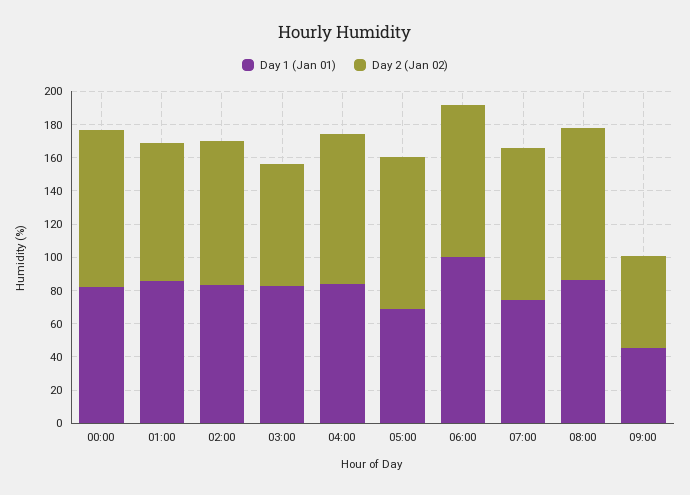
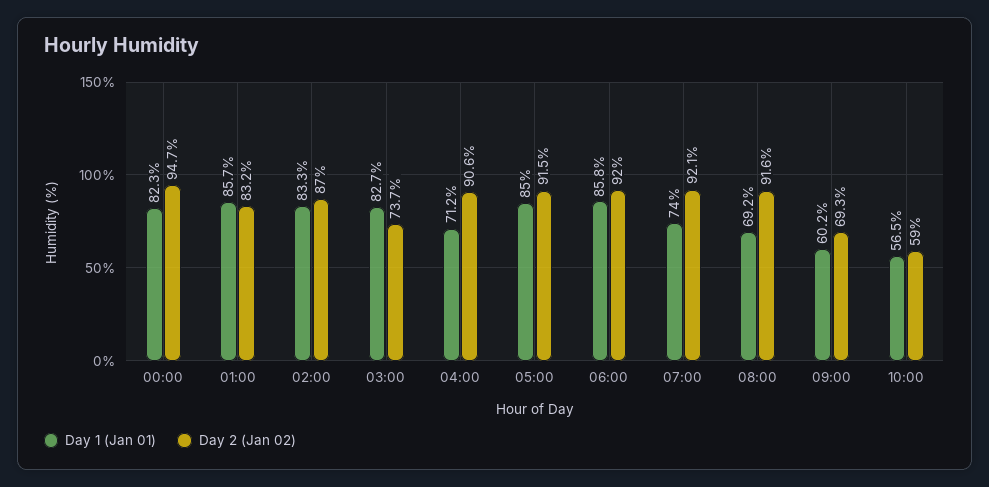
Day 1 (Jan 01), 04:00: 85 -> 71.2
Day 1 (Jan 01), 05:00: 70 -> 85
Day 1 (Jan 01), 06:00: 100 -> 85.8
Day 1 (Jan 01), 08:00: 85 -> 69.2
Day 1 (Jan 01), 09:00: 45 -> 60.2
Day 2 (Jan 02), 09:00: 55 -> 69.3
Day 1 (Jan 01), 10:00: none -> 56.5
Day 2 (Jan 02), 10:00: none -> 59

